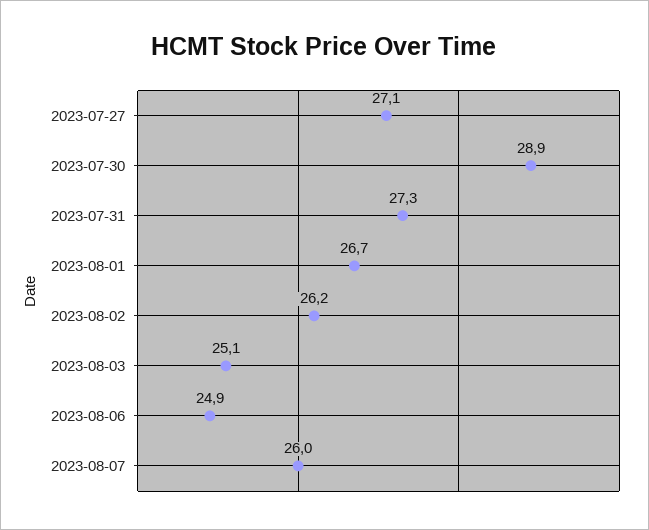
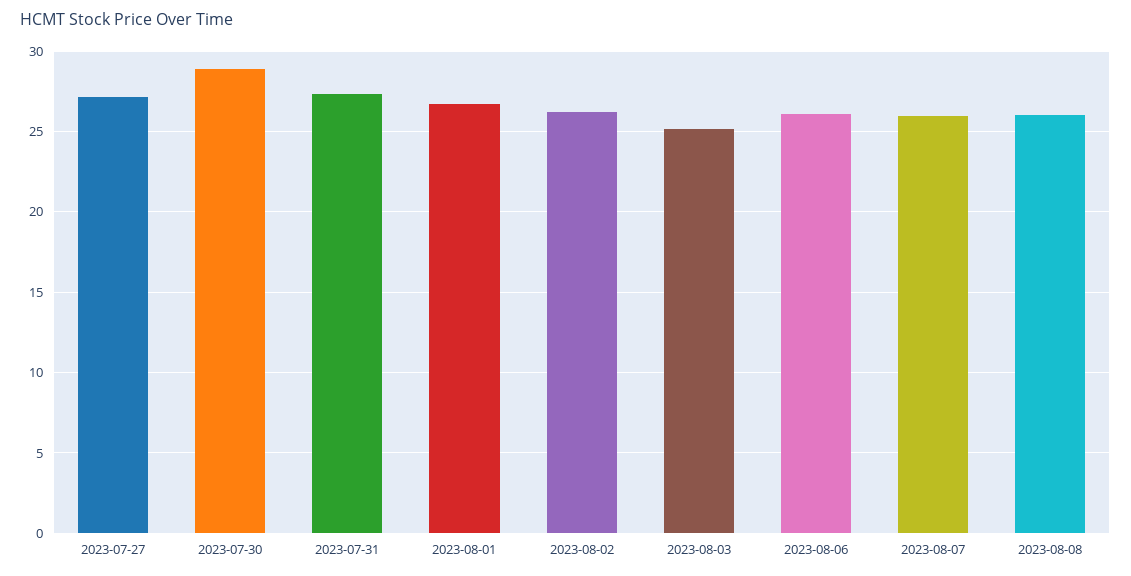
2023-08-06: 24.9 -> 26
2023-08-08: none -> 26

